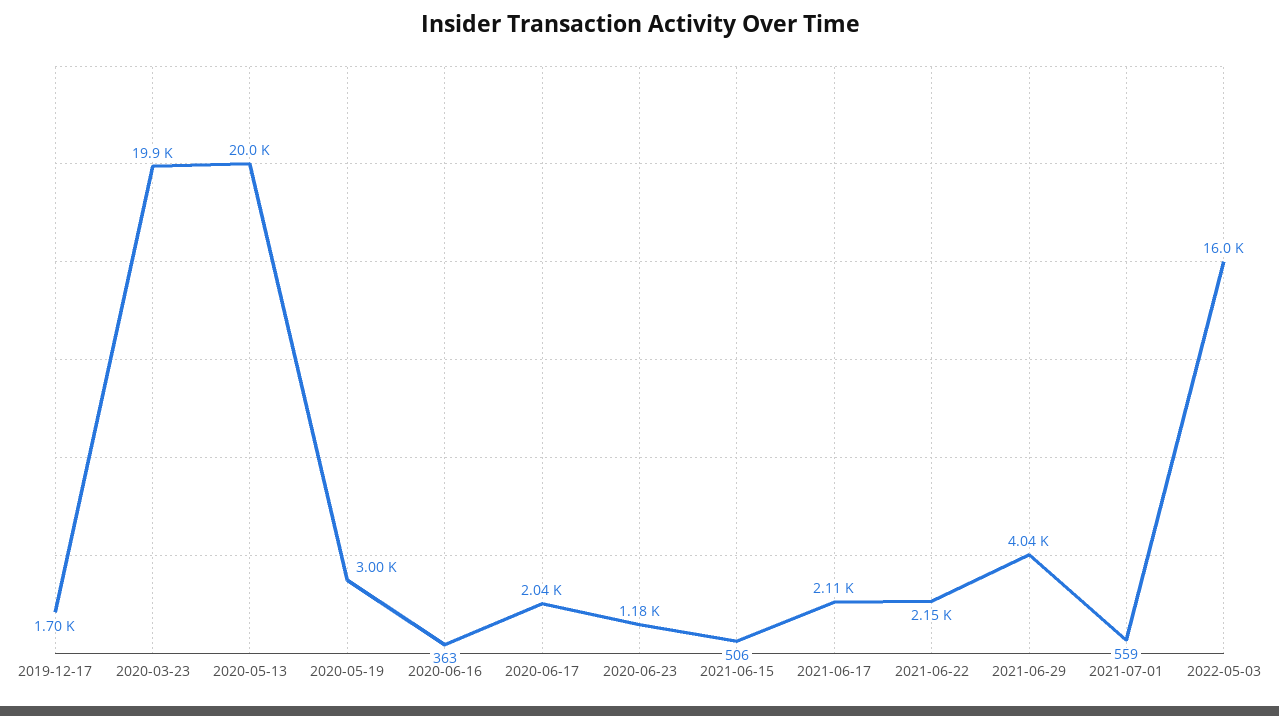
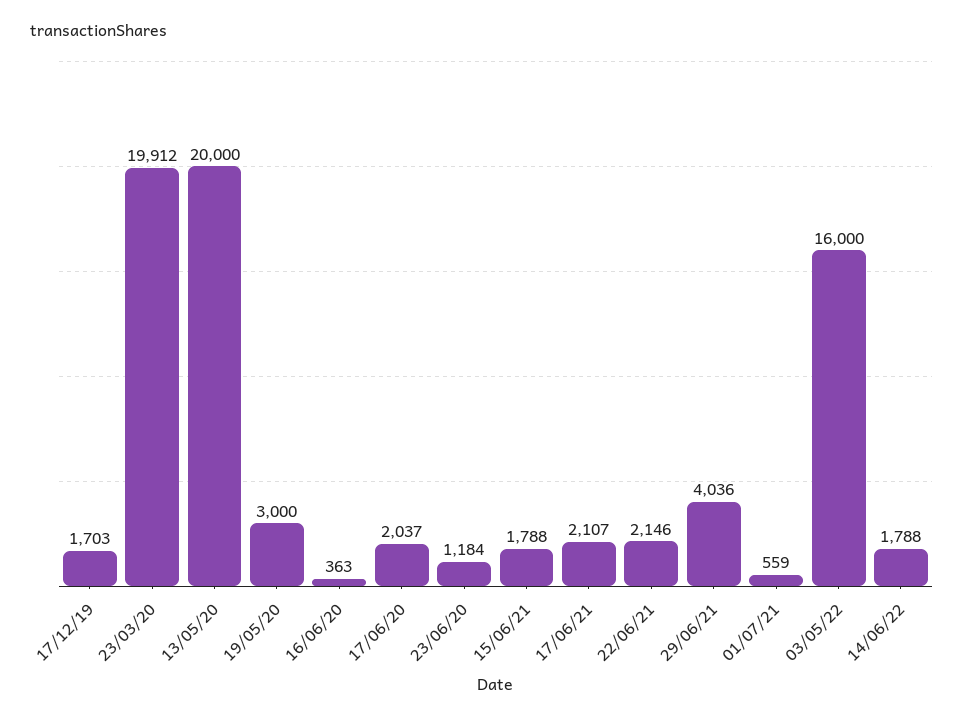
2021-06-15: 506 -> 1788
14/06/22: none -> 1788

